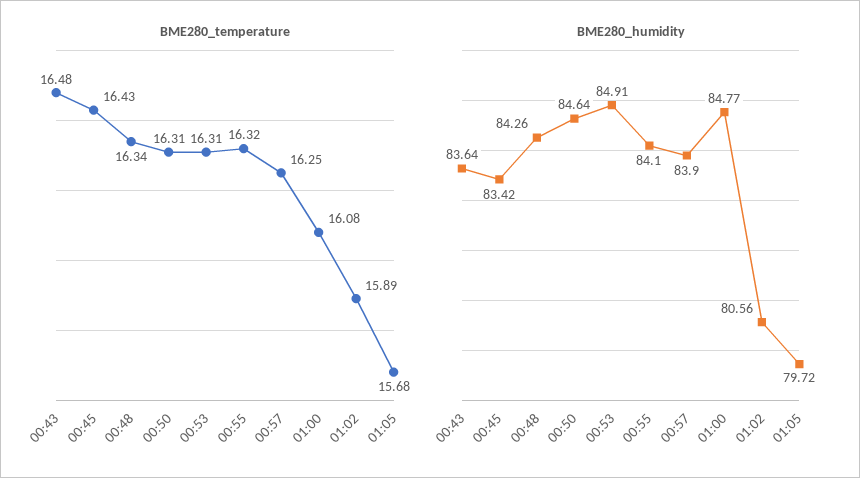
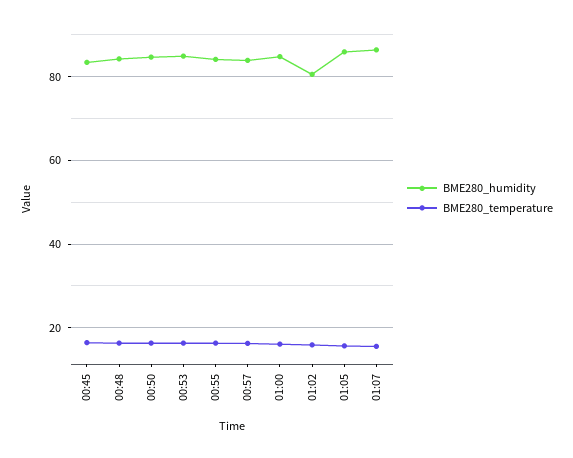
BME280_temperature, 00:43: 16.48 -> none
BME280_humidity, 00:43: 83.64 -> none
BME280_humidity, 01:05: 79.72 -> 86
BME280_humidity, 01:07: none -> 86
BME280_temperature, 01:07: none -> 16

